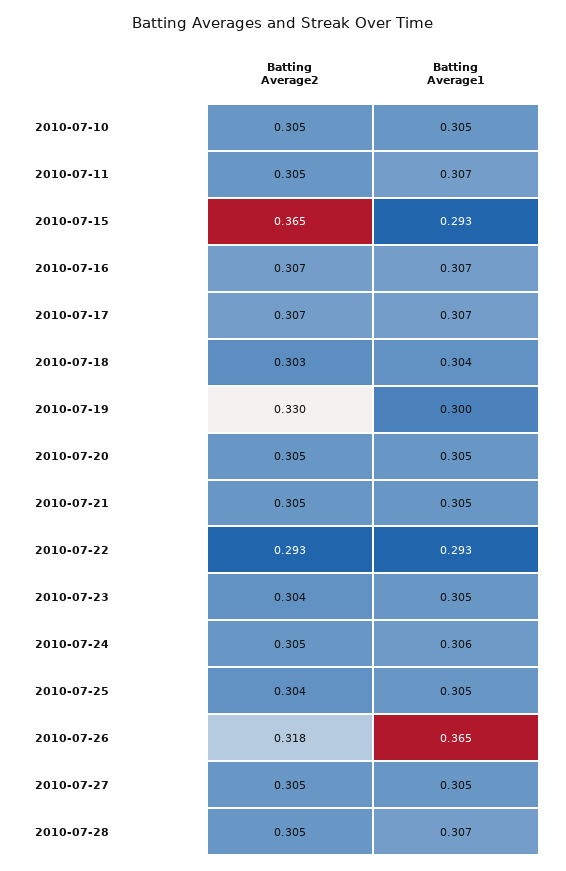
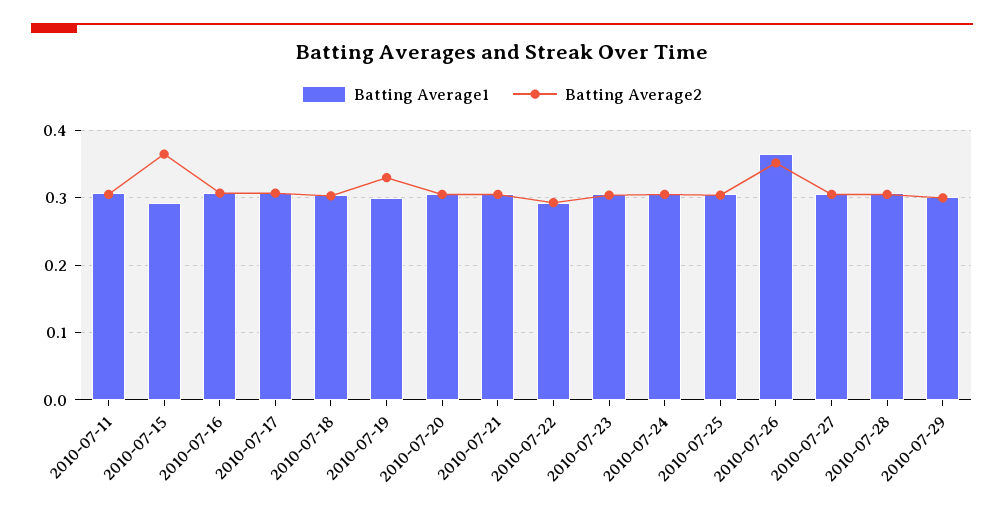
Batting Average2, 2010-07-10: 0.305 -> none
Batting Average1, 2010-07-10: 0.305 -> none
Batting Average2, 2010-07-26: 0.318 -> 0.35
Batting Average1, 2010-07-29: none -> 0.3
Batting Average2, 2010-07-29: none -> 0.3

